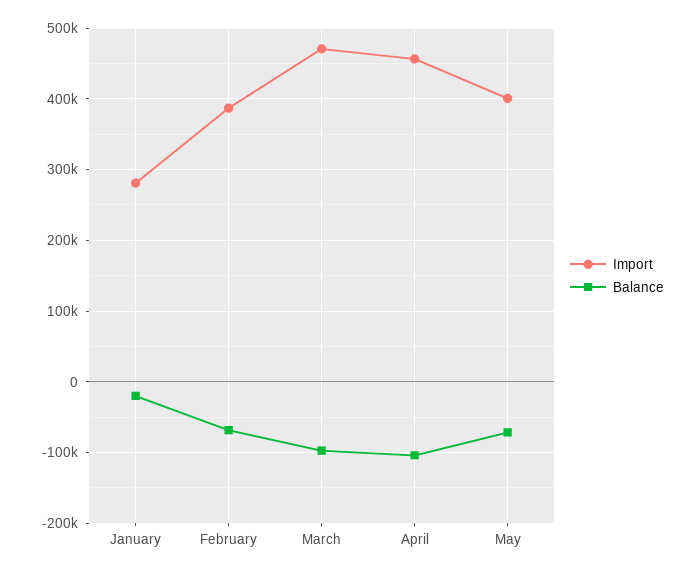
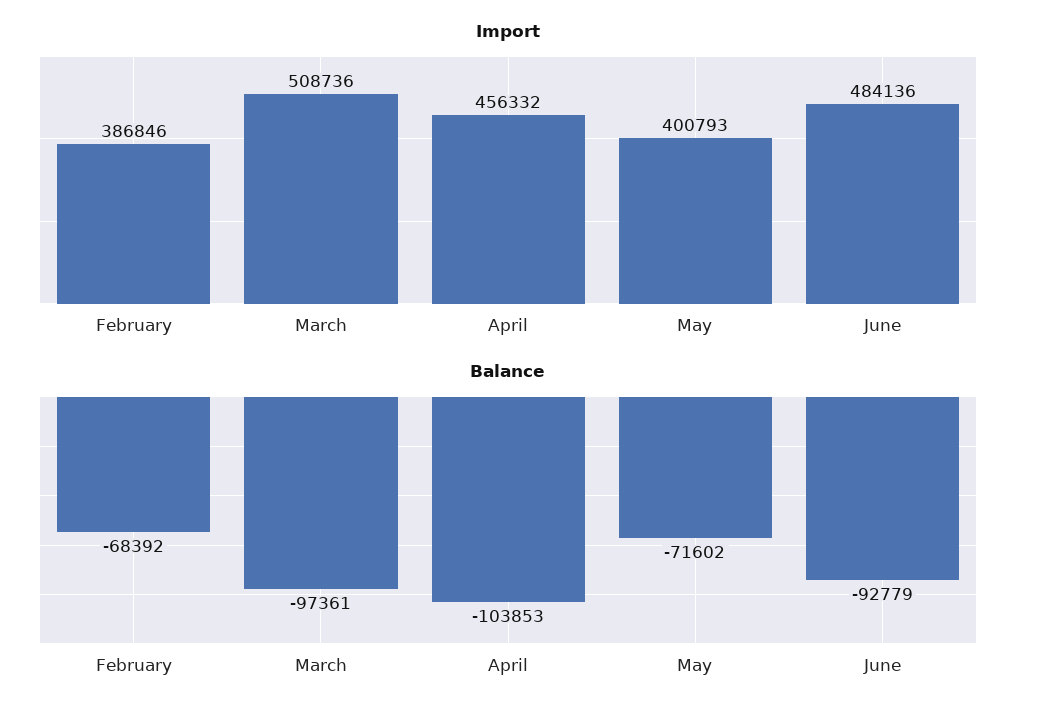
Import, January: 280000 -> none
Balance, January: -20000 -> none
Import, March: 470000 -> 508736
Import, June: none -> 484136
Balance, June: none -> -92779

